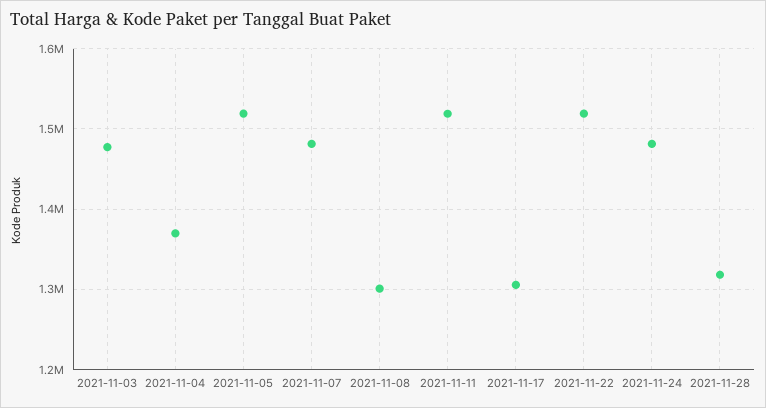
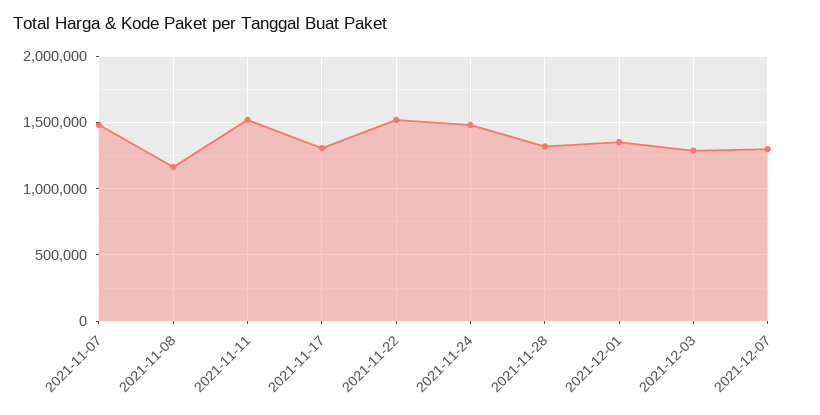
2021-11-03: 1480000 -> none
2021-11-04: 1370000 -> none
2021-11-05: 1520000 -> none
2021-11-08: 1300000 -> 1150000
2021-12-01: none -> 1350000
2021-12-03: none -> 1300000
2021-12-07: none -> 1300000

